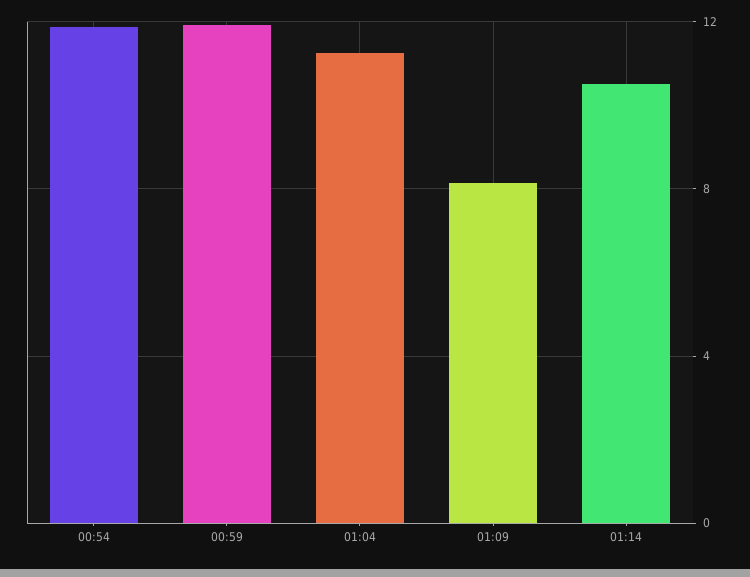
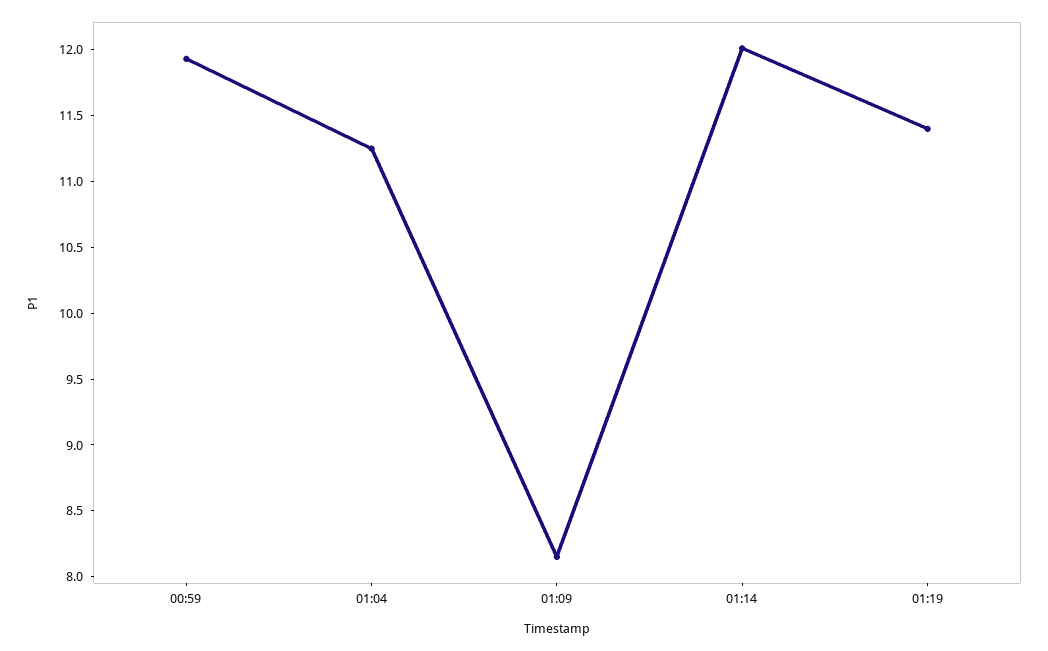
00:54: 12 -> none
01:14: 10.5 -> 12
01:19: none -> 11.4

